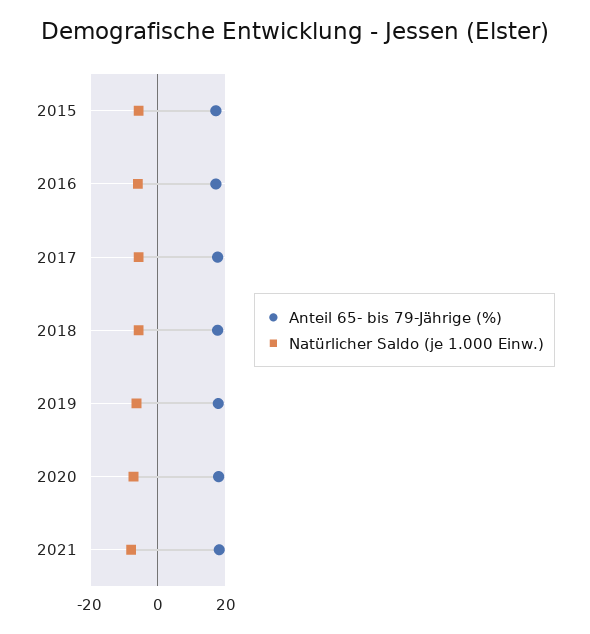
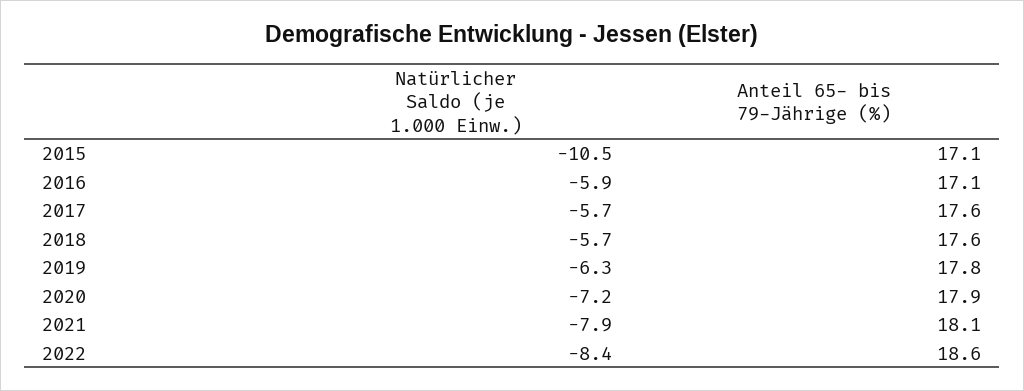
Natürlicher Saldo (je 1.000 Einw.), 2015: -6 -> -10.5
Natürlicher Saldo (je 1.000 Einw.), 2022: none -> -8.4
Anteil 65- bis 79-Jährige (%), 2022: none -> 18.6

